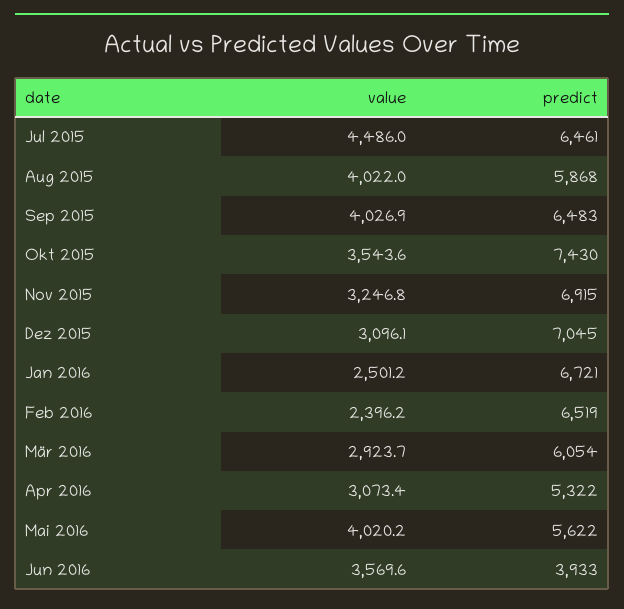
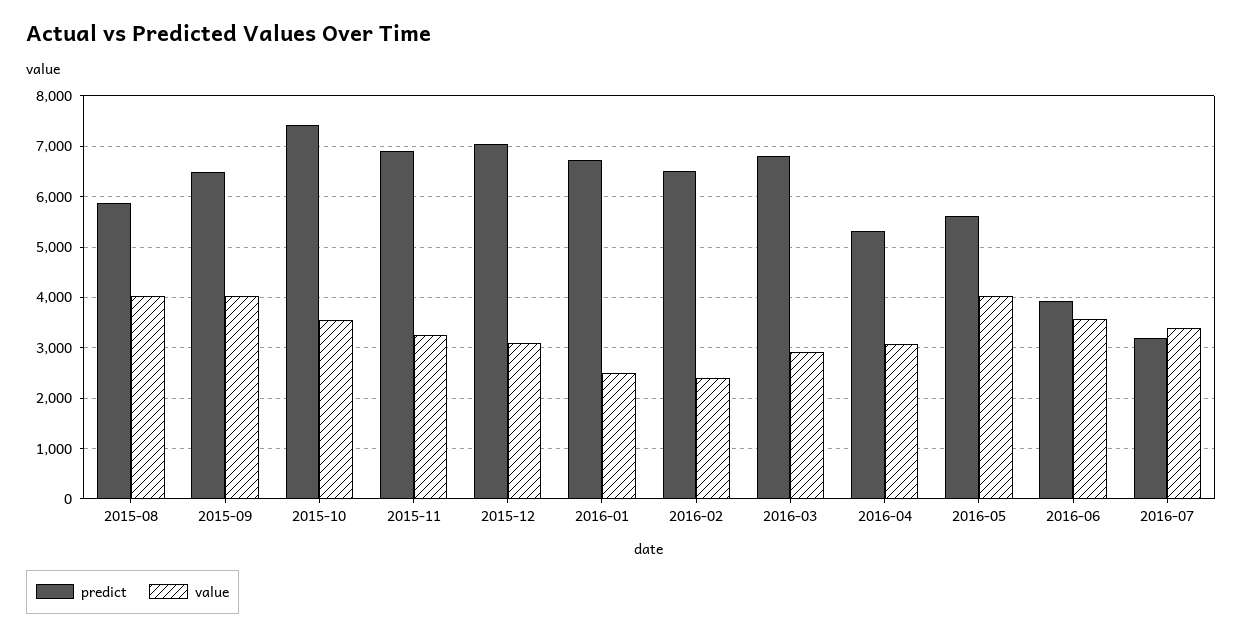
value, Jul 2015: 4486 -> none
predict, Jul 2015: 6461 -> none
predict, Mär 2016: 6054 -> 6800
predict, 2016-07: none -> 3200
value, 2016-07: none -> 3400

